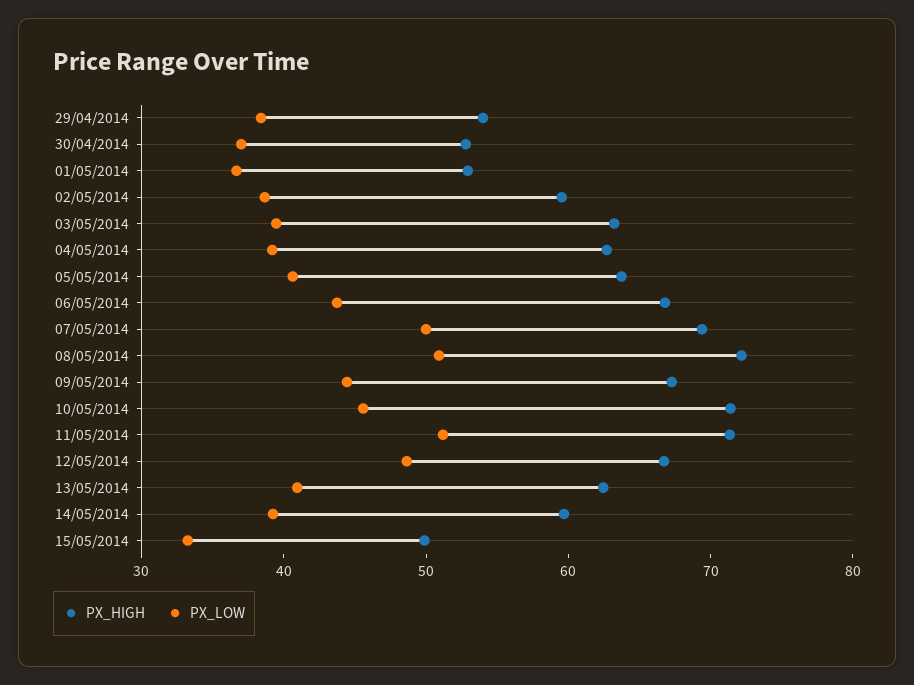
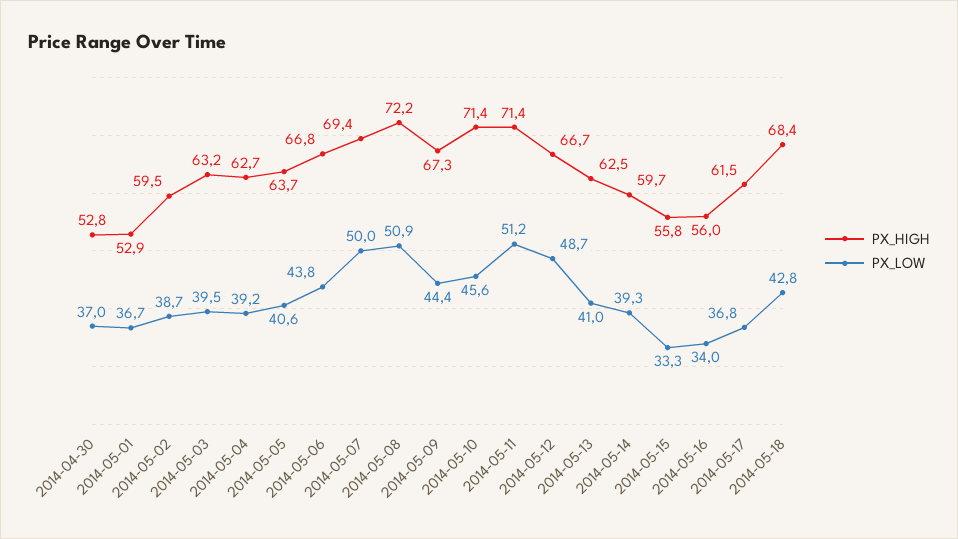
PX_HIGH, 29/04/2014: 54 -> none
PX_LOW, 29/04/2014: 38 -> none
PX_HIGH, 15/05/2014: 50 -> 55.8
PX_HIGH, 2014-05-16: none -> 56
PX_LOW, 2014-05-16: none -> 34
PX_HIGH, 2014-05-17: none -> 61.5
PX_LOW, 2014-05-17: none -> 36.8
PX_HIGH, 2014-05-18: none -> 68.4
PX_LOW, 2014-05-18: none -> 42.8

